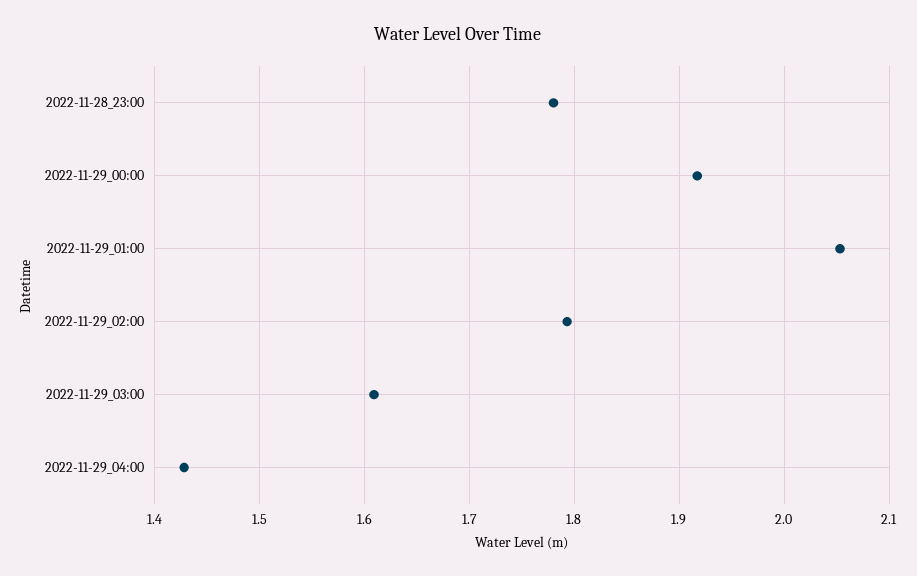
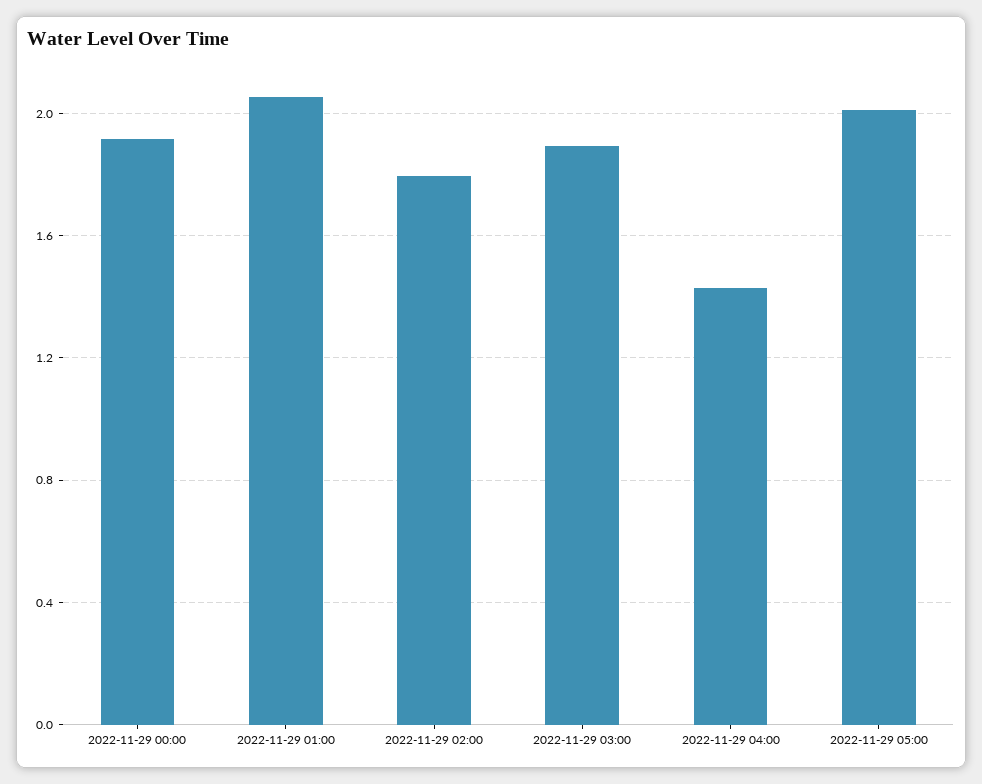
2022-11-28_23:00: 1.78 -> none
2022-11-29_03:00: 1.61 -> 1.9
2022-11-29 05:00: none -> 2

